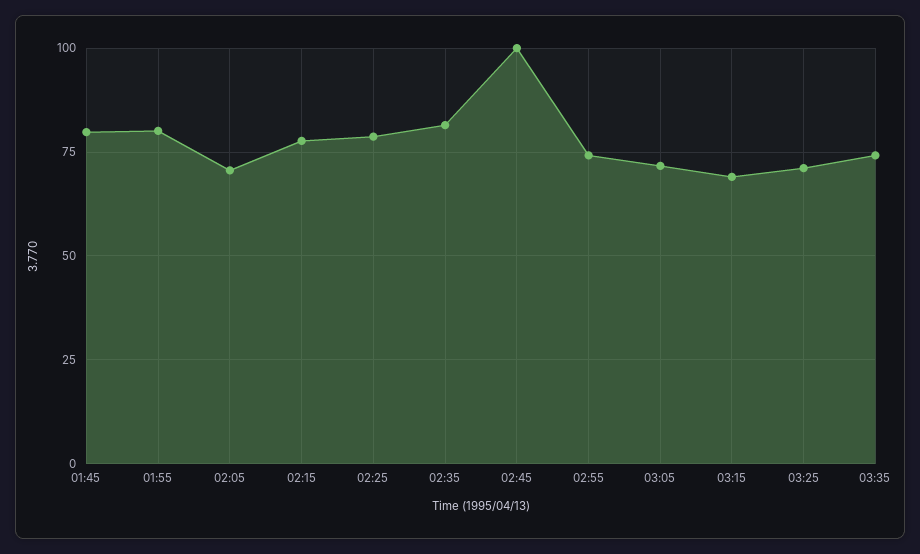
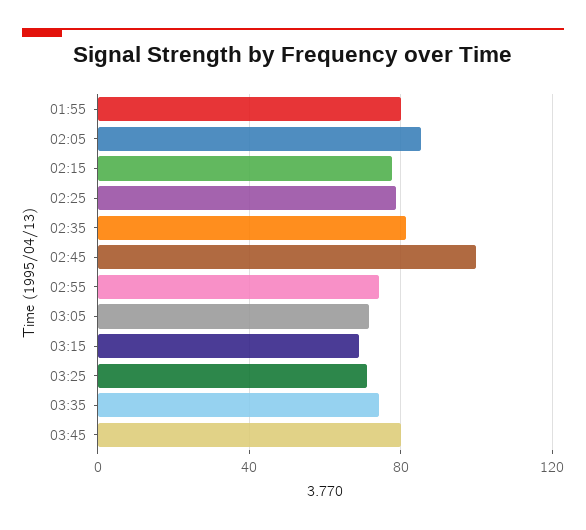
01:45: 80 -> none
02:05: 70 -> 85
03:45: none -> 80

